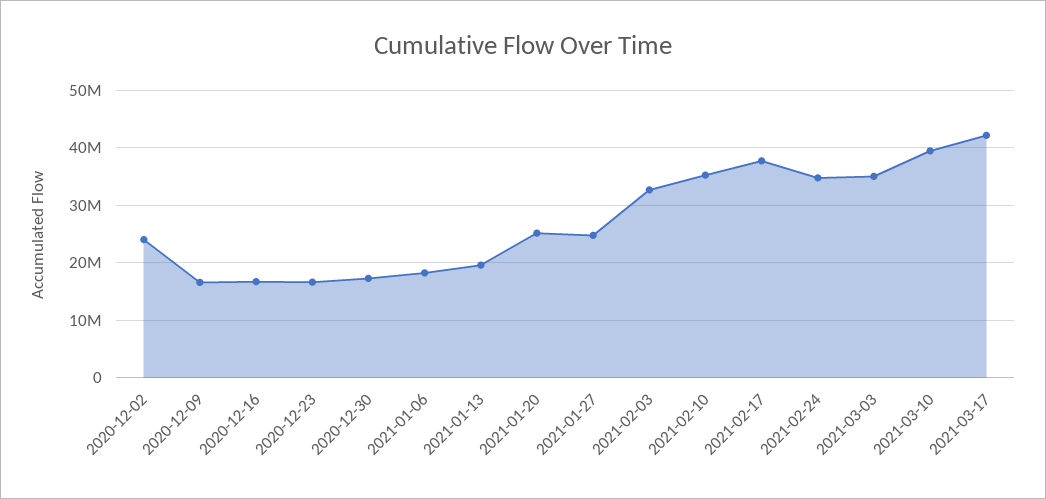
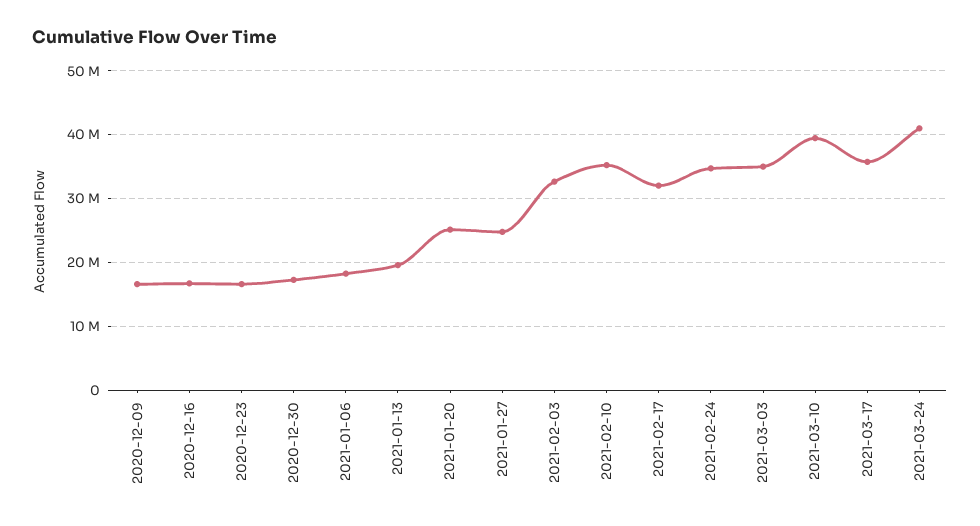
2020-12-02: 24000000 -> none
2021-02-17: 38000000 -> 32000000
2021-03-17: 42000000 -> 36000000
2021-03-24: none -> 41000000

